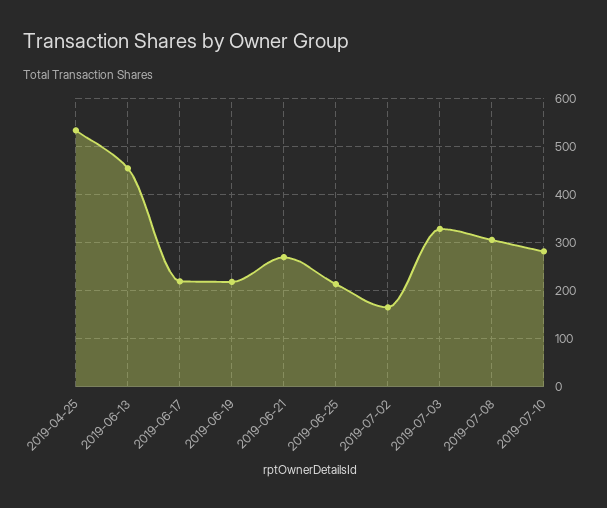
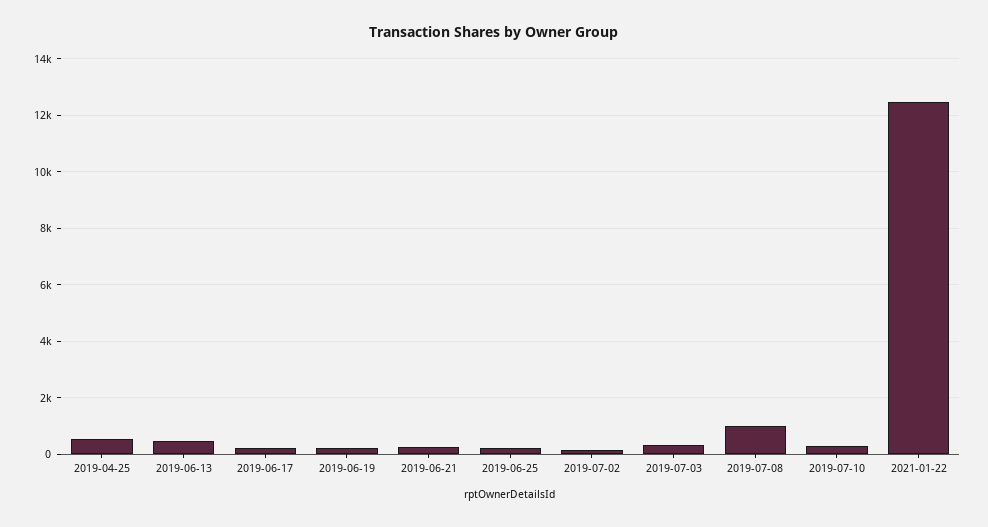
2019-07-08: 300 -> 1000
2021-01-22: none -> 12500

